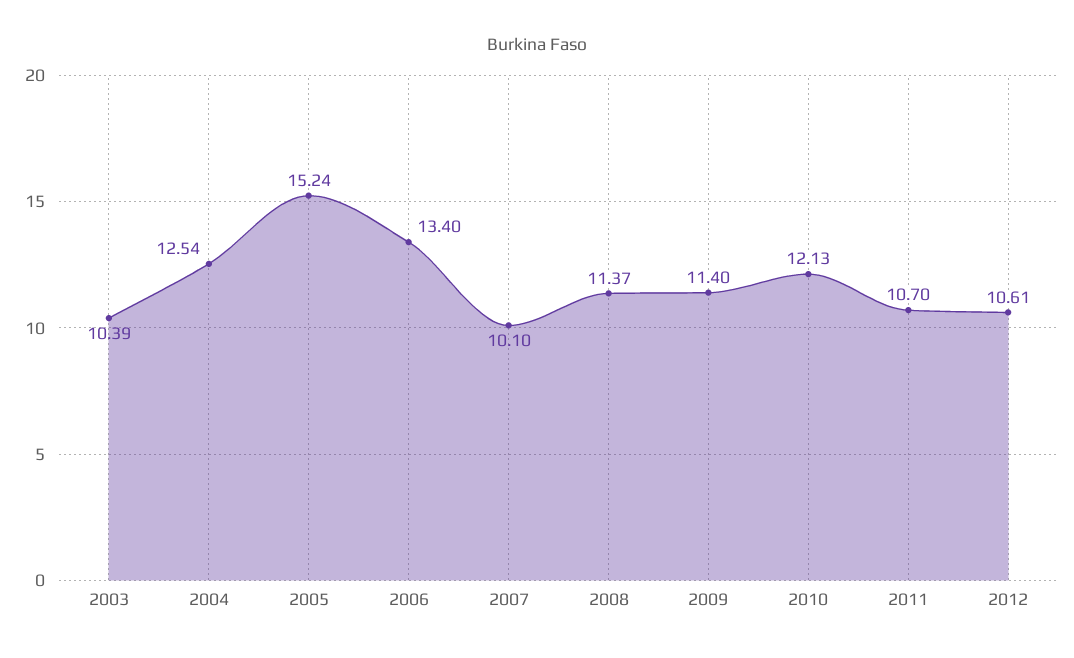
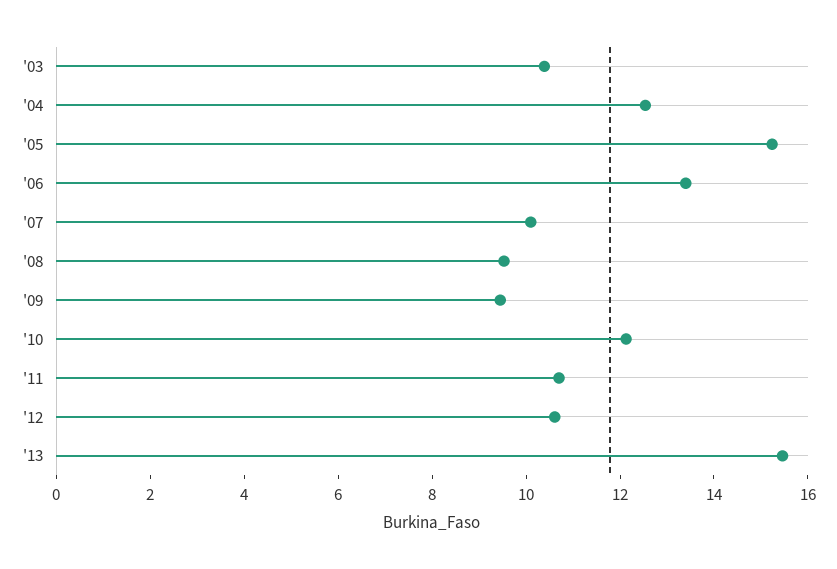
2008: 11.37 -> 9.5
2009: 11.4 -> 9.5
'13: none -> 15.5

